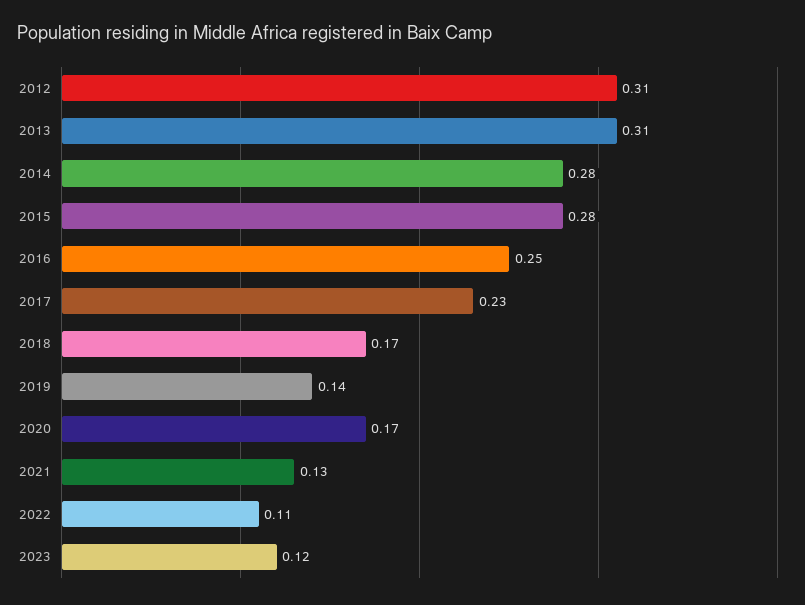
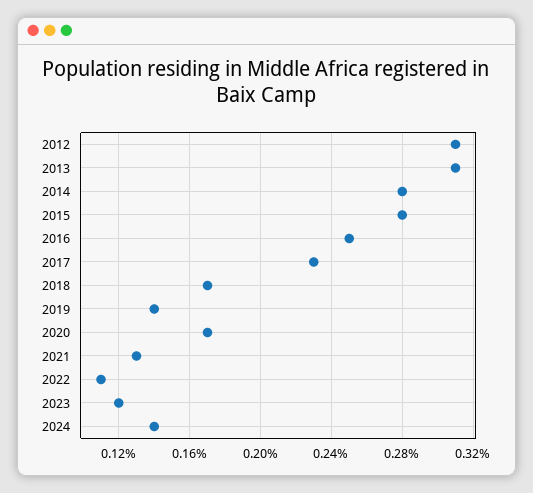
2024: none -> 0.14

